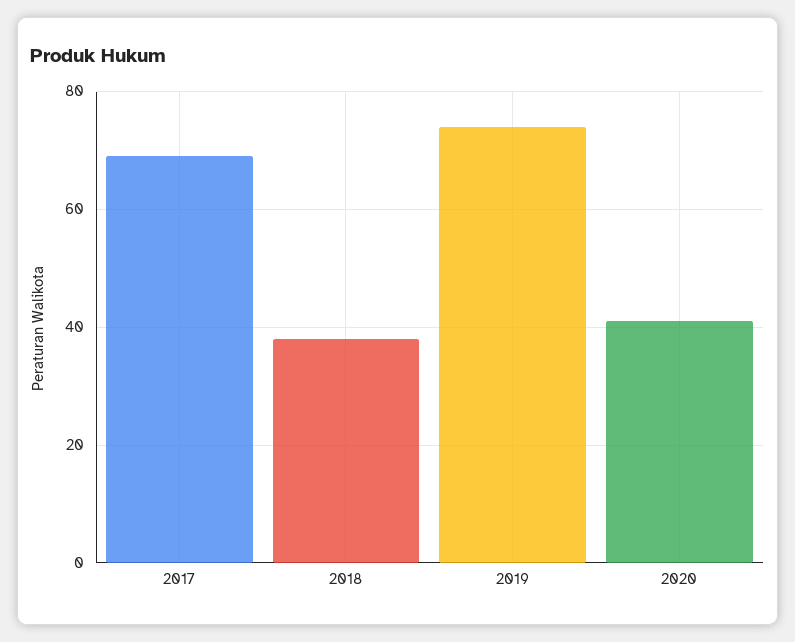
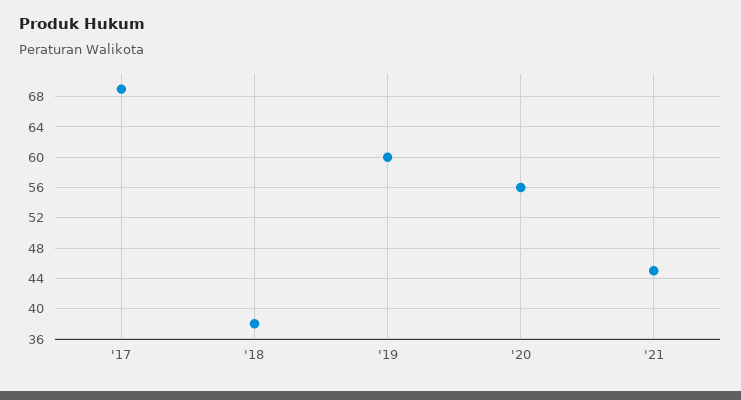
2019: 75 -> 60
2020: 40 -> 56
'21: none -> 45

